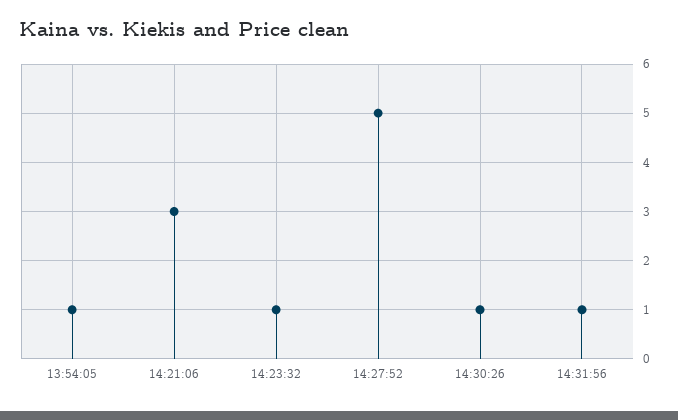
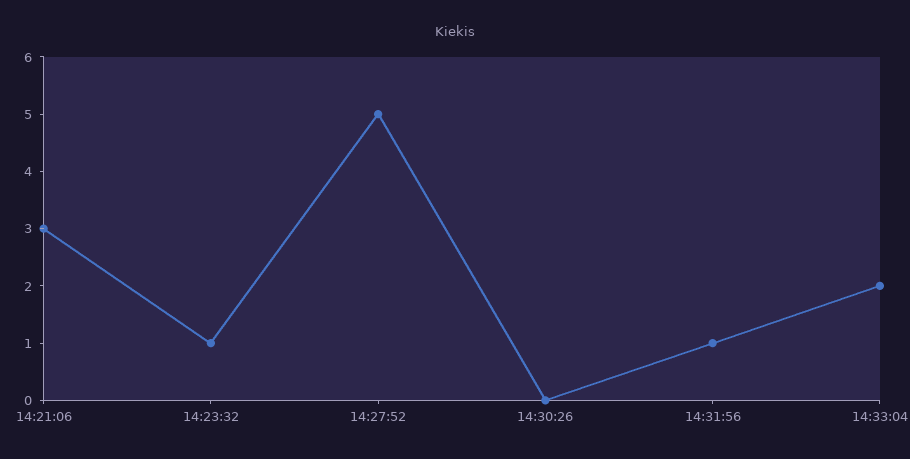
13:54:05: 1 -> none
14:30:26: 1 -> 0
14:33:04: none -> 2

